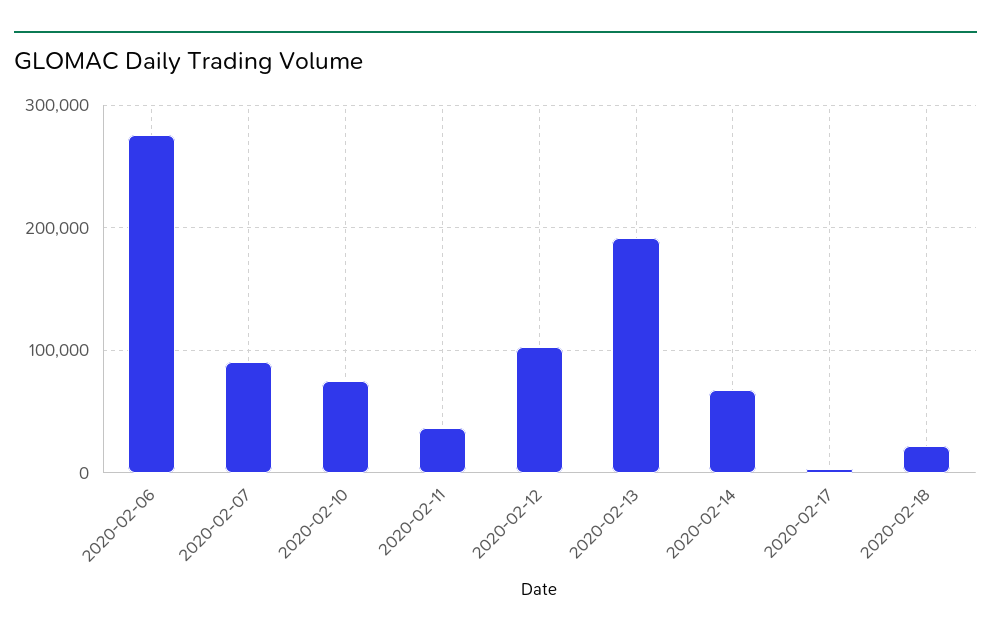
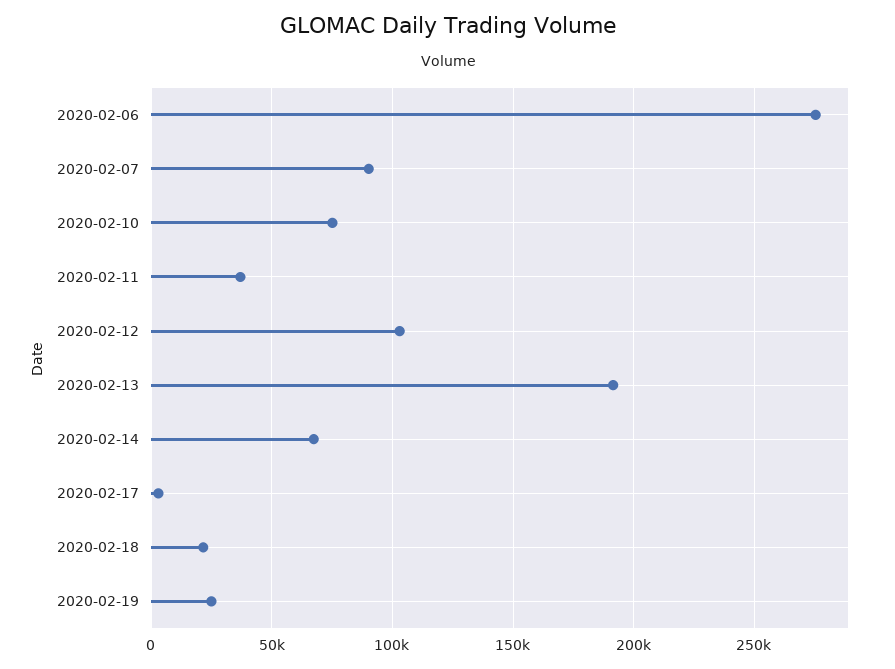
2020-02-19: none -> 25000

